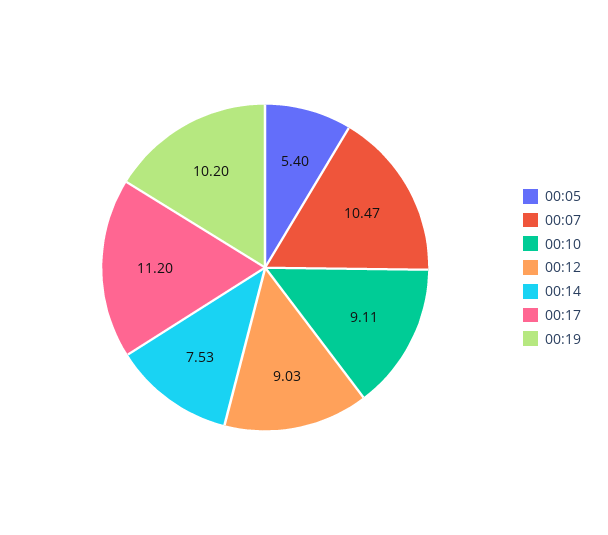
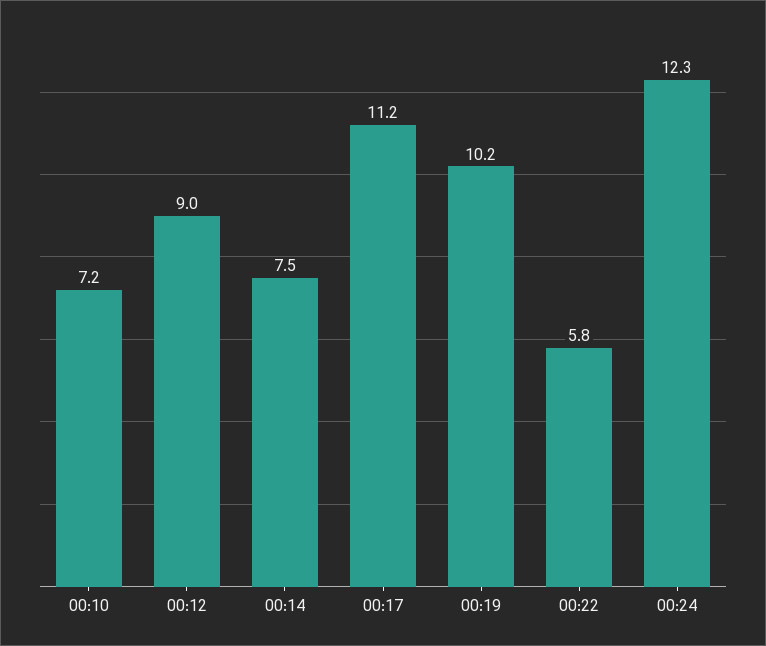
00:05: 5.4 -> none
00:07: 10.47 -> none
00:10: 9.11 -> 7.2
00:22: none -> 5.8
00:24: none -> 12.3

